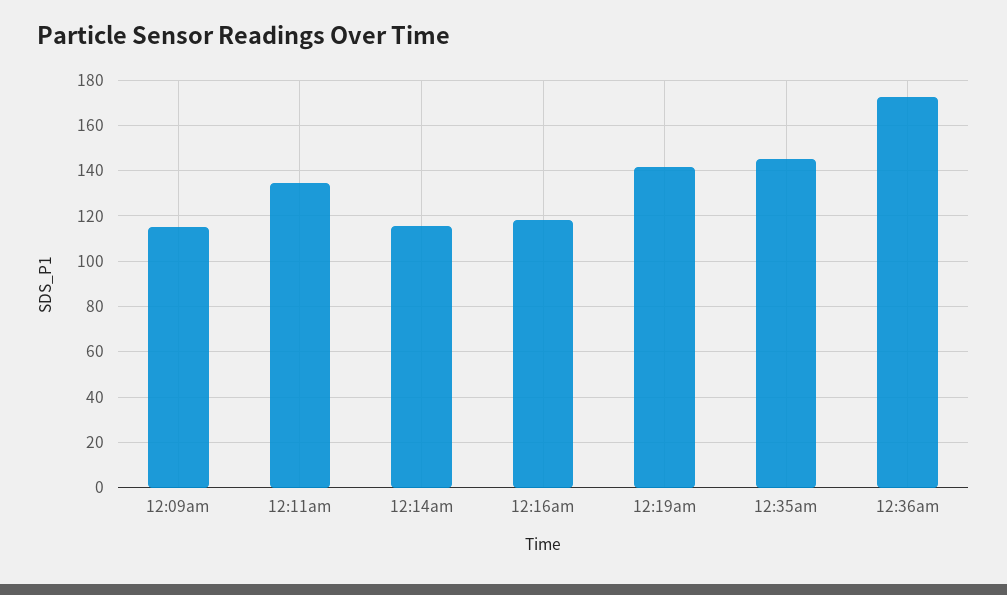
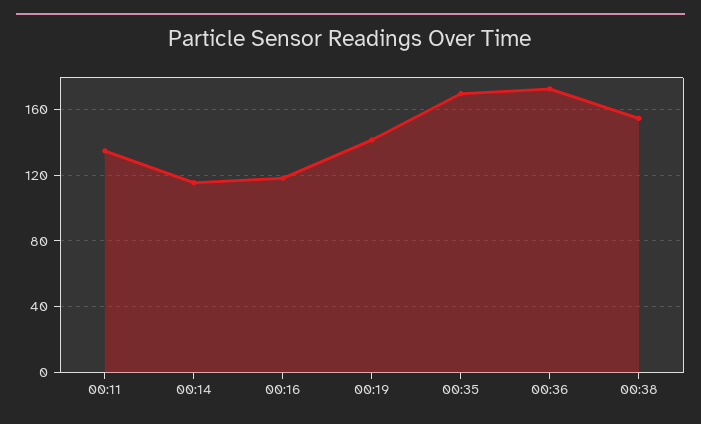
12:09am: 115 -> none
12:35am: 145 -> 170
00:38: none -> 155

